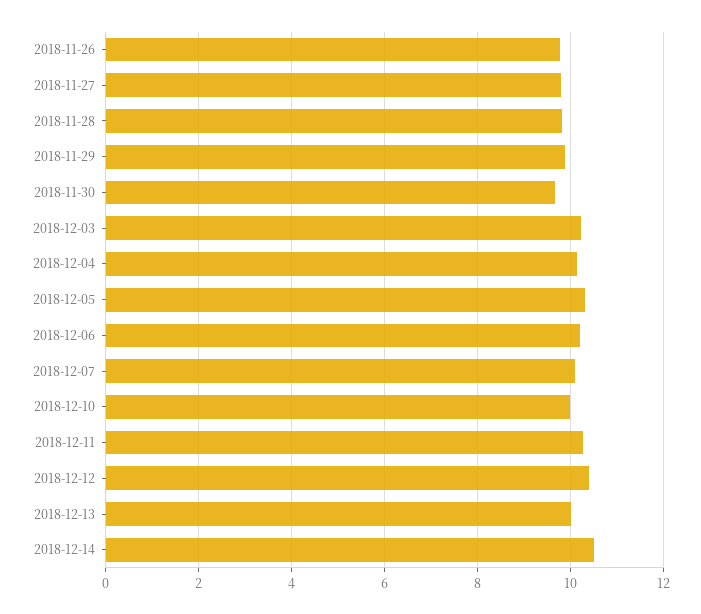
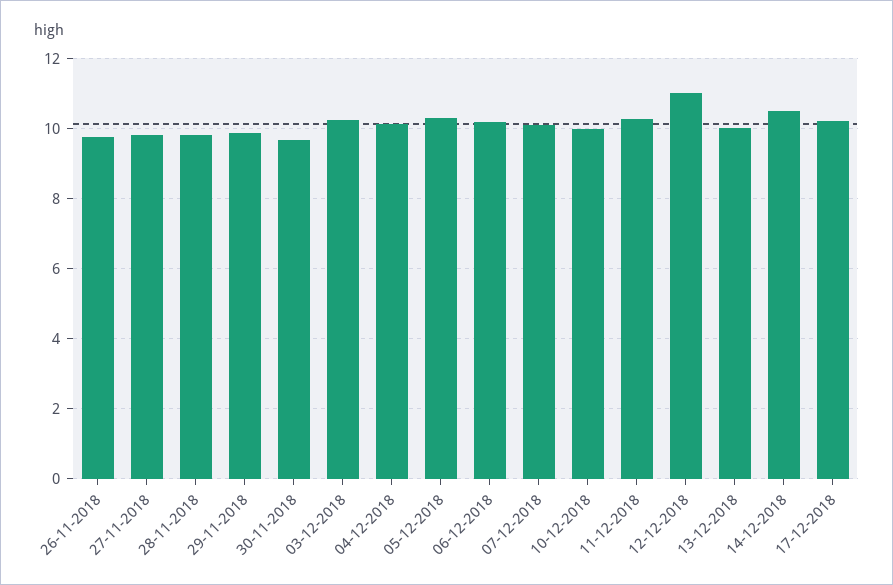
2018-12-12: 10.4 -> 11
17-12-2018: none -> 10.2

